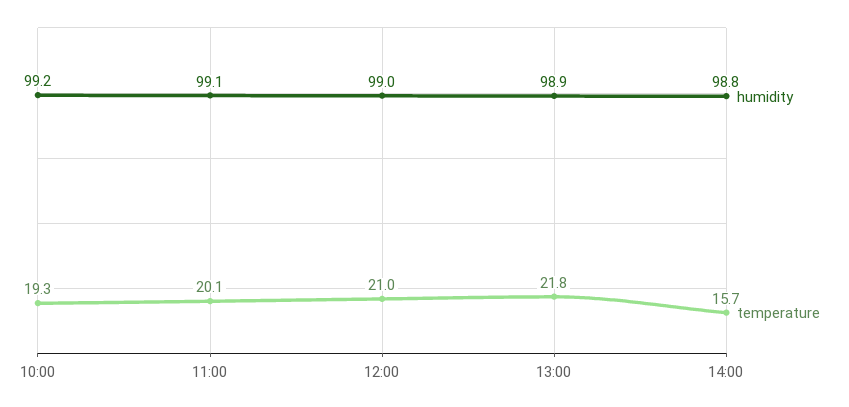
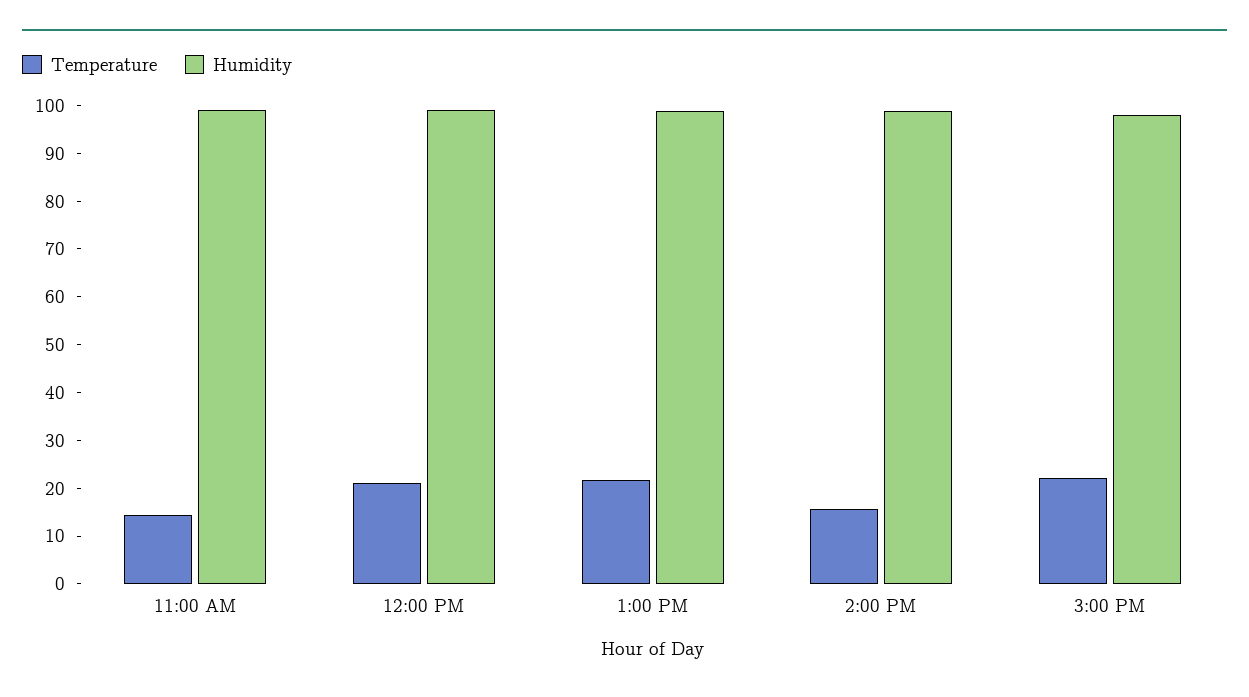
humidity, 10:00: 99.2 -> none
temperature, 10:00: 19.3 -> none
temperature, 11:00: 20.1 -> 14
temperature, 3:00 PM: none -> 22
humidity, 3:00 PM: none -> 98

